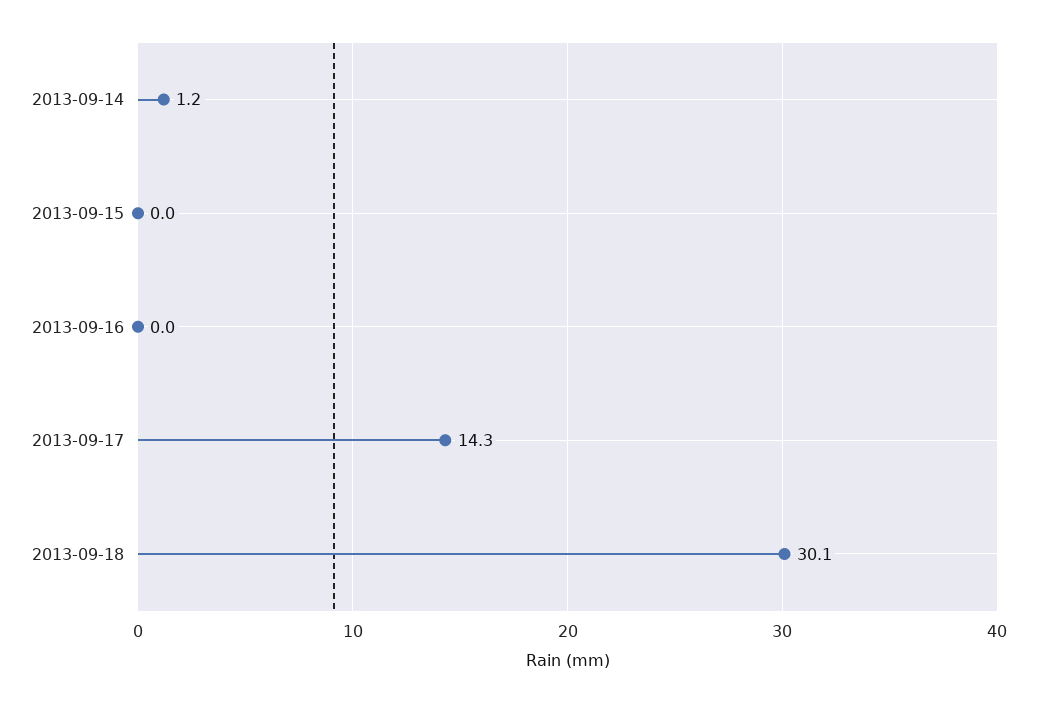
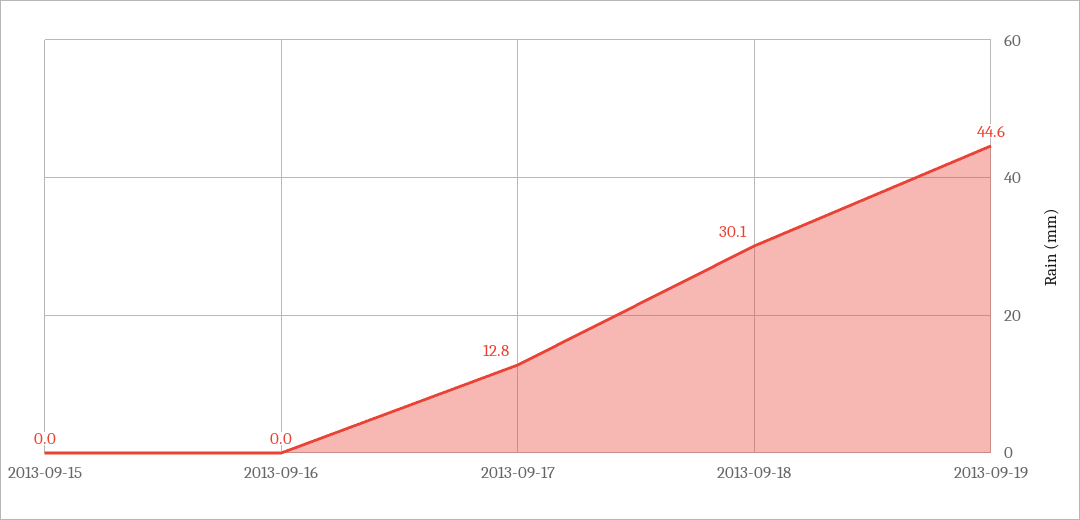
2013-09-14: 1.2 -> none
2013-09-17: 14.3 -> 12.8
2013-09-19: none -> 44.6

